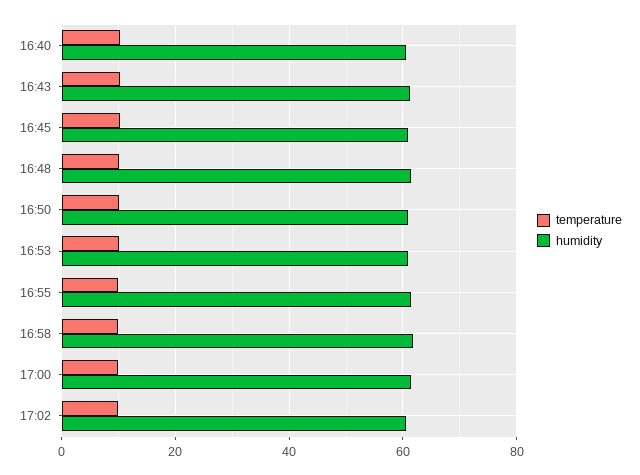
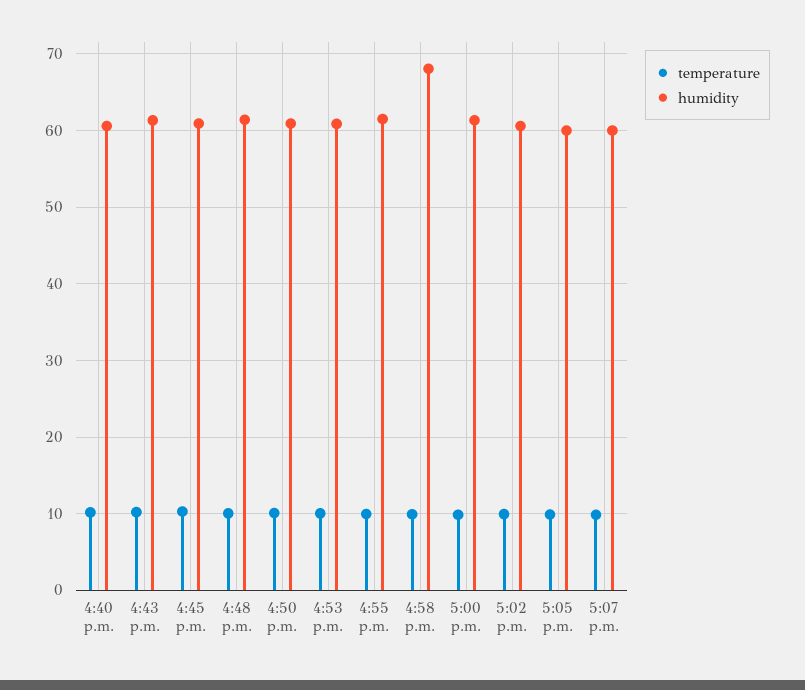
humidity, 16:58: 62 -> 68
temperature, 5:05 p.m.: none -> 10
humidity, 5:05 p.m.: none -> 60
temperature, 5:07 p.m.: none -> 10
humidity, 5:07 p.m.: none -> 60

